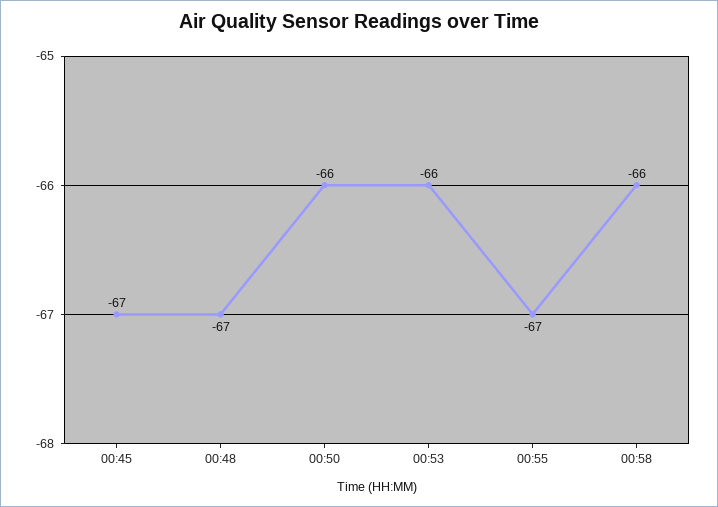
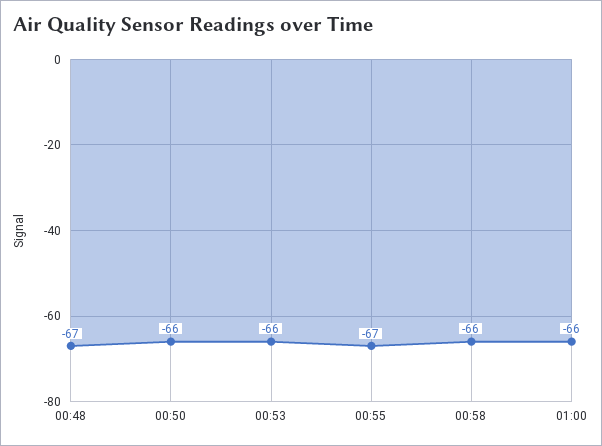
00:45: -67 -> none
01:00: none -> -66

